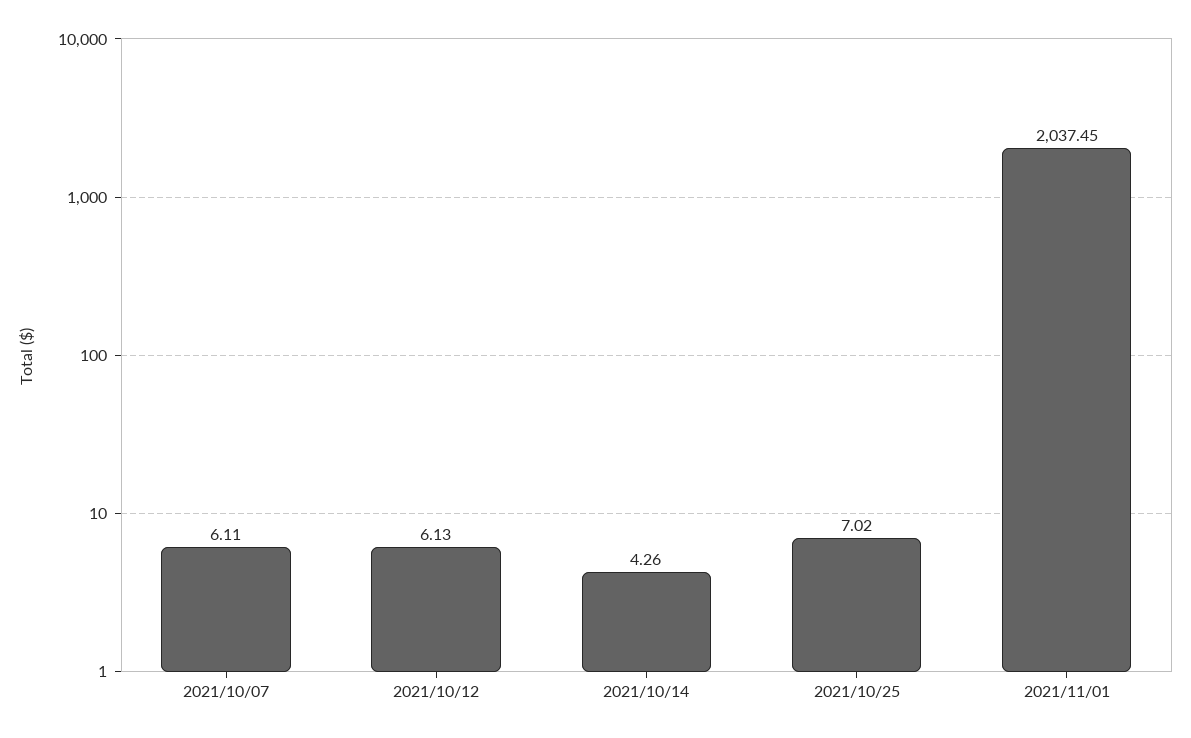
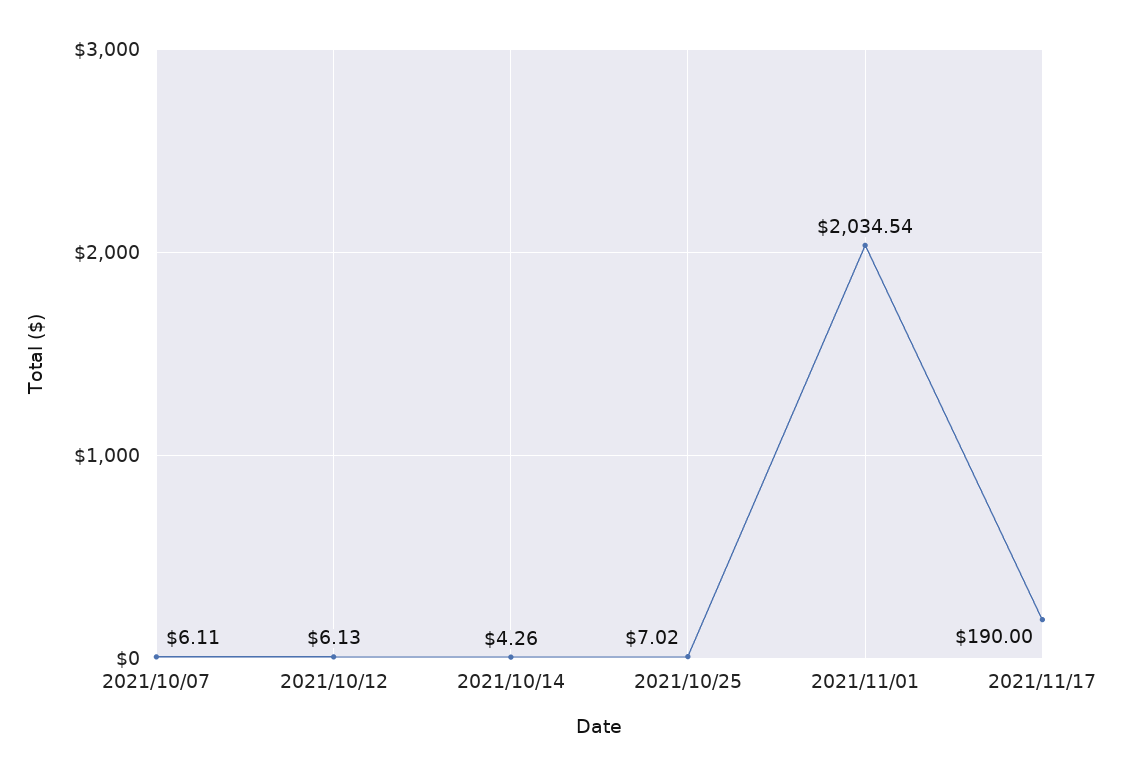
2021/11/01: 2037.45 -> 2034.54
2021/11/17: none -> 190

